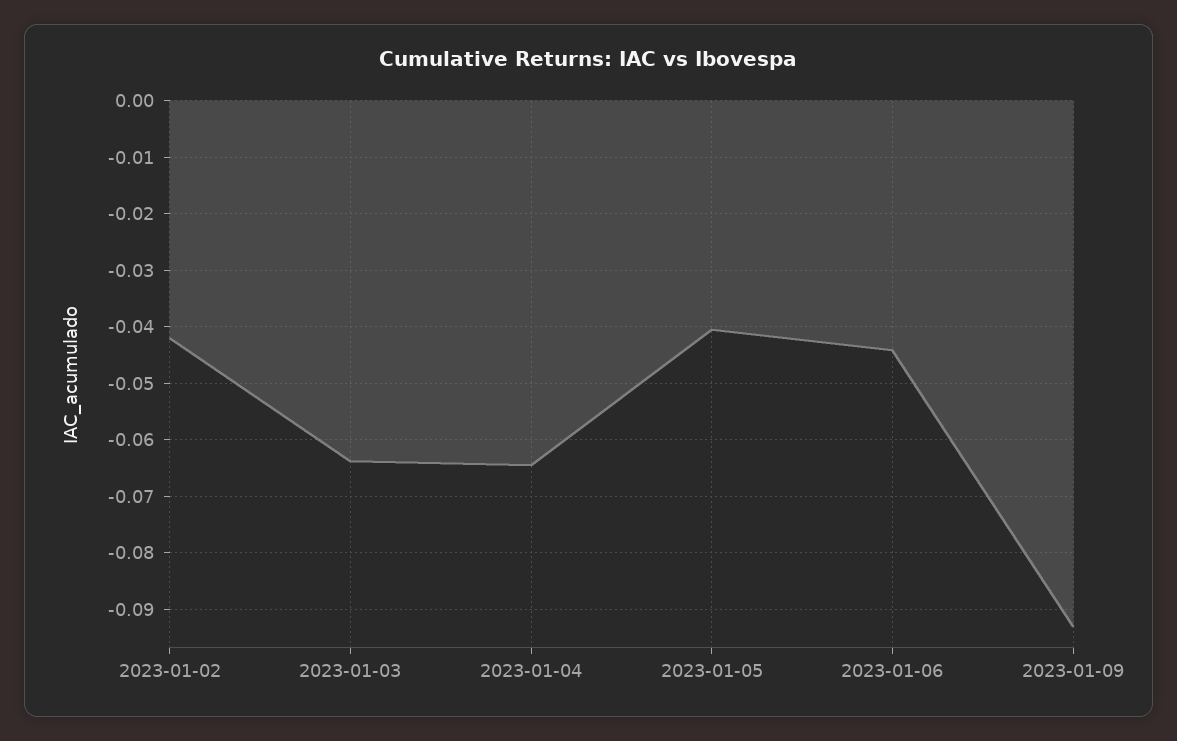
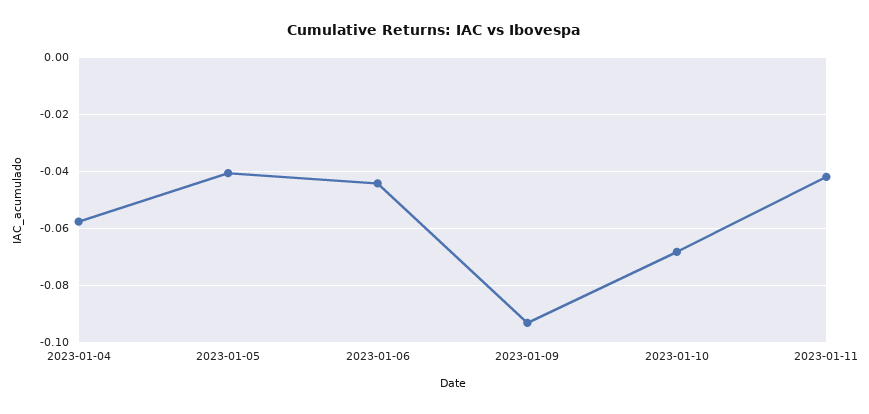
2023-01-02: -0.042 -> none
2023-01-03: -0.064 -> none
2023-01-04: -0.064 -> -0.0575
2023-01-10: none -> -0.0675
2023-01-11: none -> -0.0425

